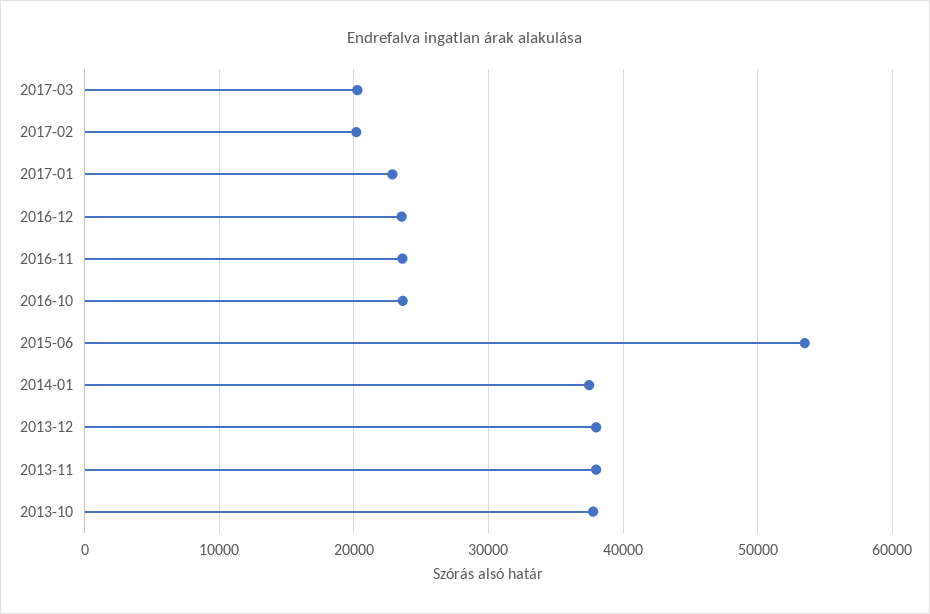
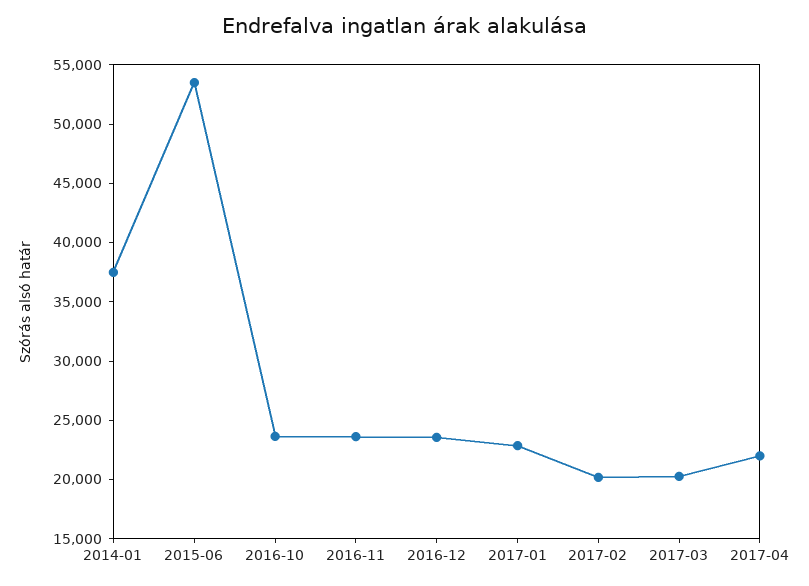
2013-12: 38000 -> none
2013-11: 38000 -> none
2013-10: 38000 -> none
2017-04: none -> 22000

